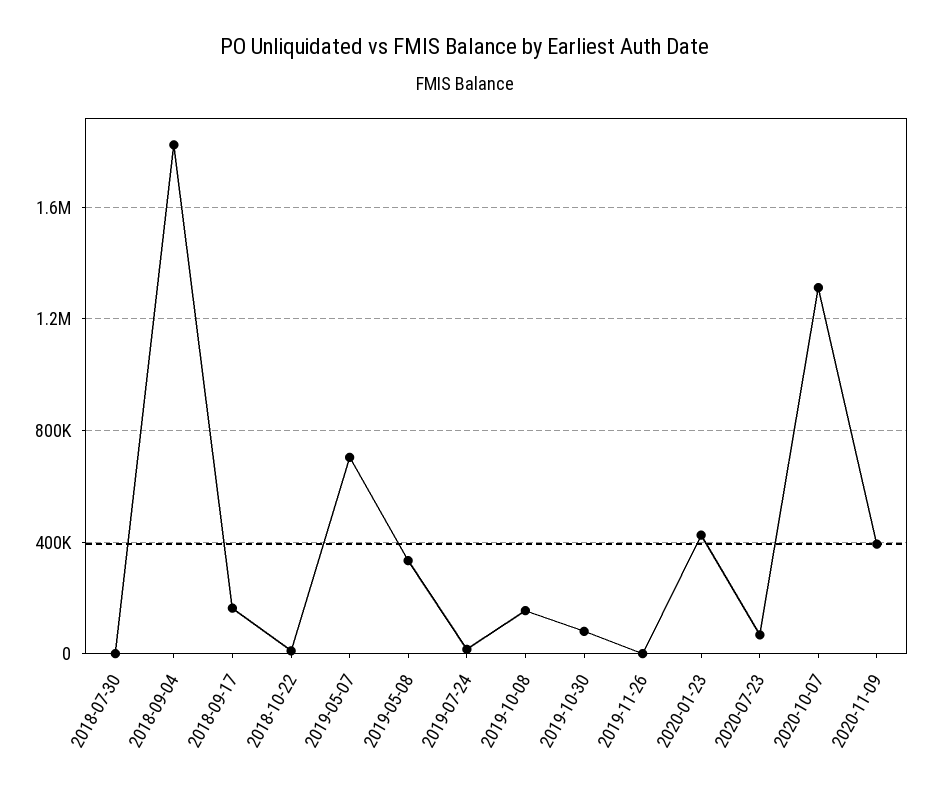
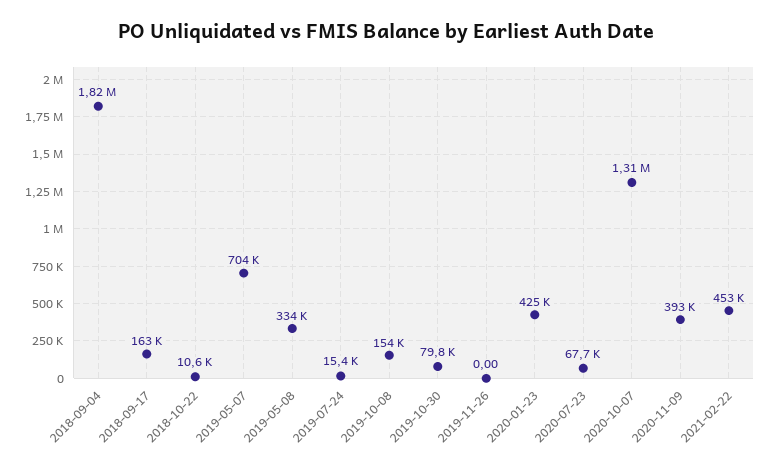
2018-07-30: 0 -> none
2021-02-22: none -> 453000

